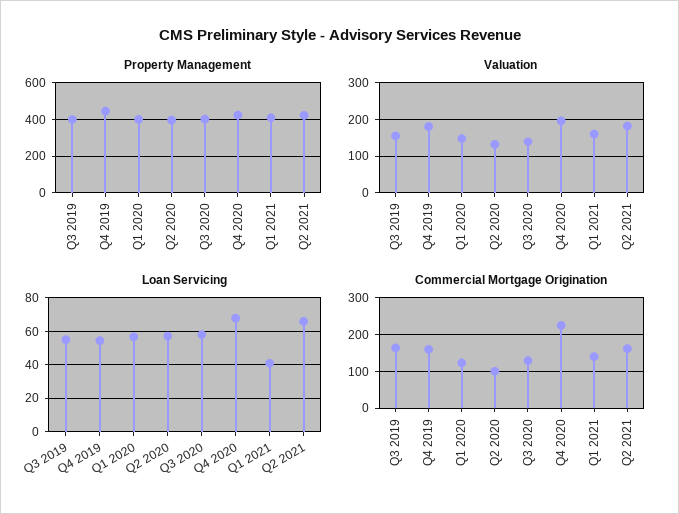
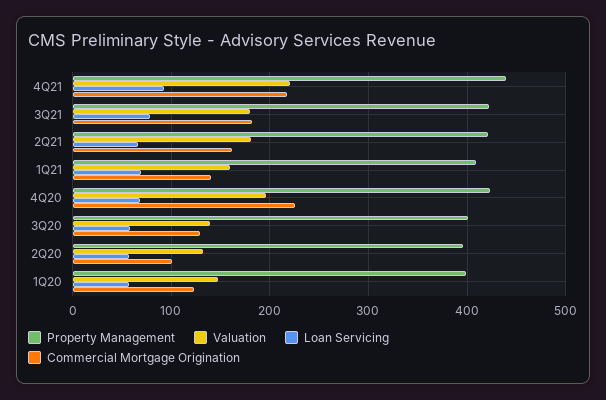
Property Management, Q3 2019: 400 -> none
Property Management, Q4 2019: 450 -> none
Valuation, Q3 2019: 160 -> none
Valuation, Q4 2019: 180 -> none
Loan Servicing, Q3 2019: 55 -> none
Loan Servicing, Q4 2019: 55 -> none
Loan Servicing, Q1 2021: 40 -> 70
Commercial Mortgage Origination, Q3 2019: 160 -> none
Commercial Mortgage Origination, Q4 2019: 160 -> none
Property Management, 4Q21: none -> 440
Valuation, 4Q21: none -> 220
Loan Servicing, 4Q21: none -> 90
Commercial Mortgage Origination, 4Q21: none -> 220
Property Management, 3Q21: none -> 420
Valuation, 3Q21: none -> 180
Loan Servicing, 3Q21: none -> 80
Commercial Mortgage Origination, 3Q21: none -> 180

